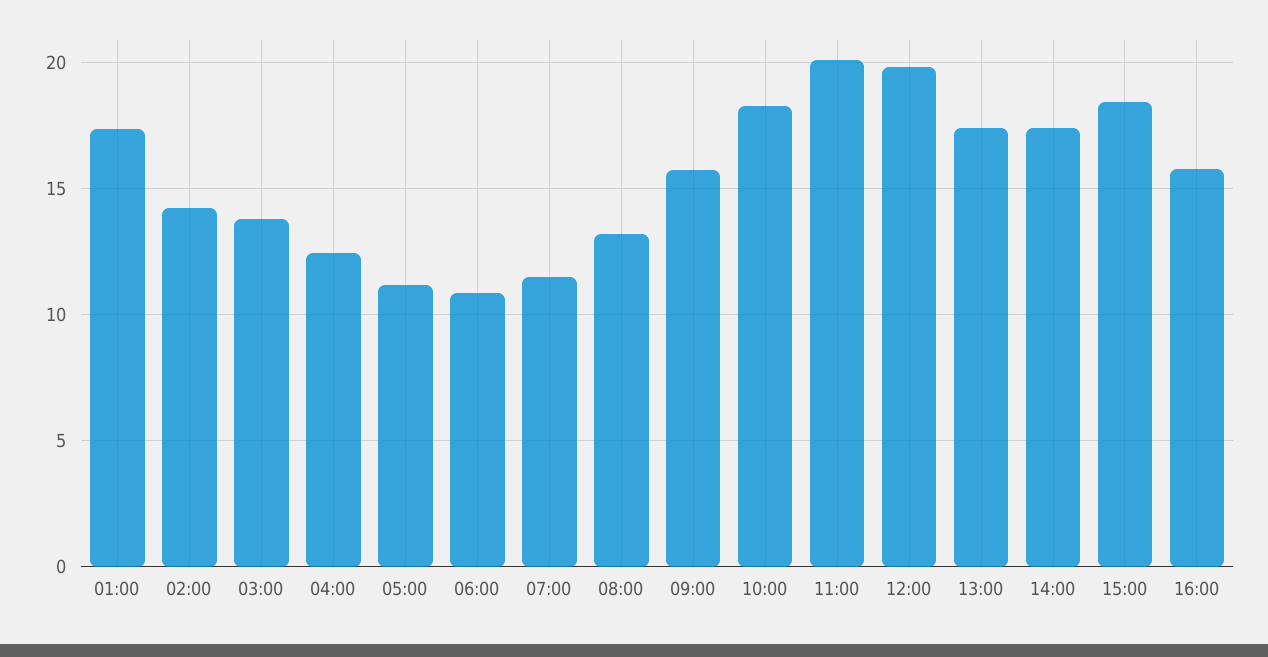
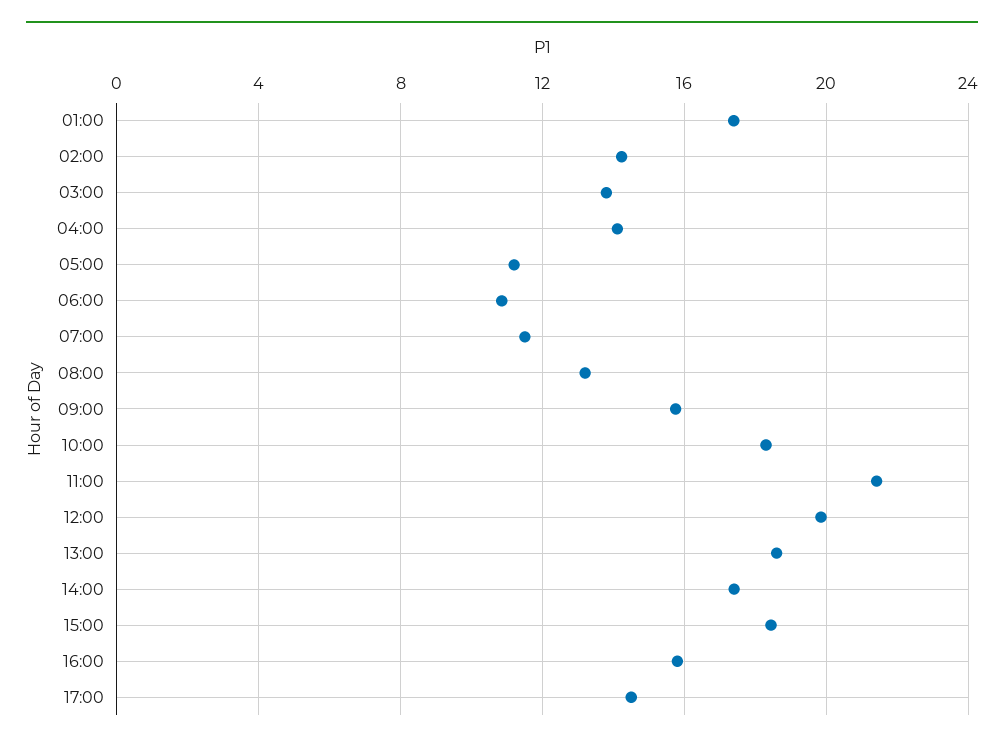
04:00: 12.5 -> 14
11:00: 20 -> 21.5
13:00: 17.5 -> 18.5
17:00: none -> 14.5

